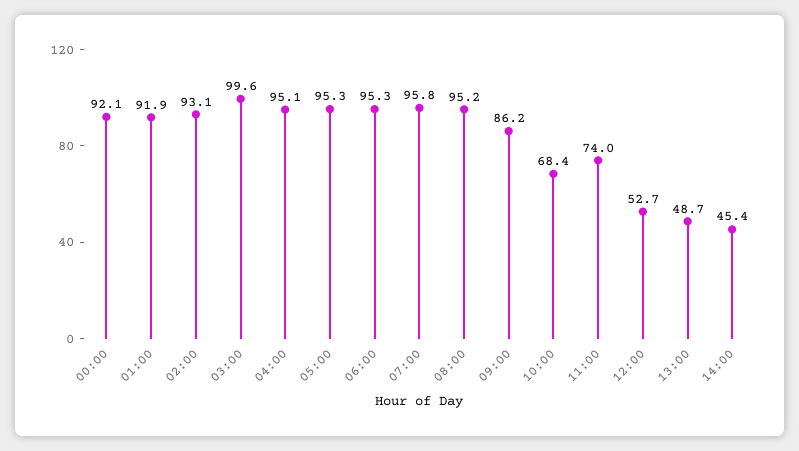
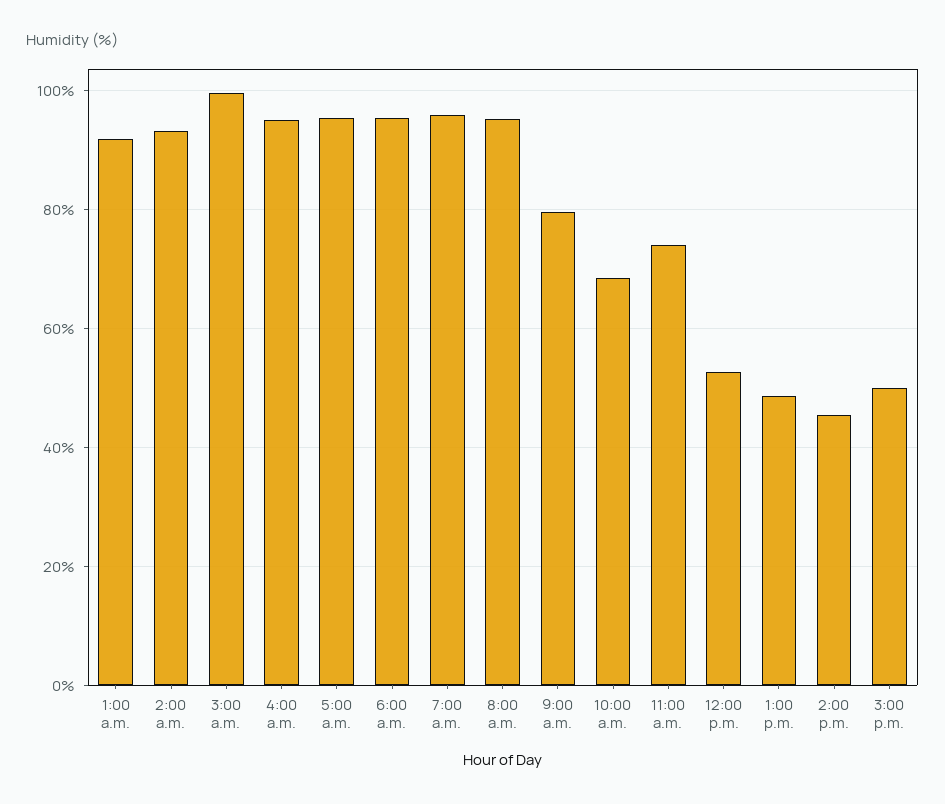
00:00: 92.1 -> none
09:00: 86.2 -> 80
3:00 p.m.: none -> 50

